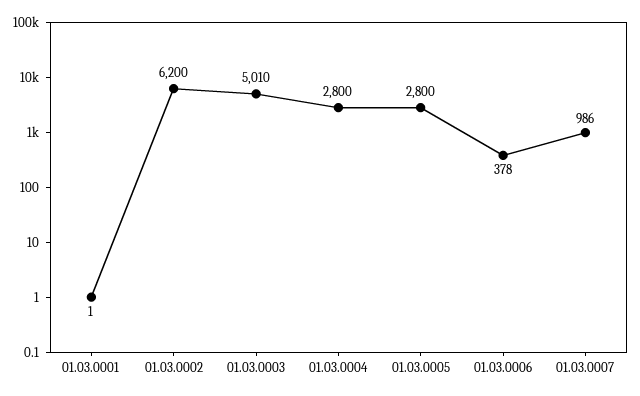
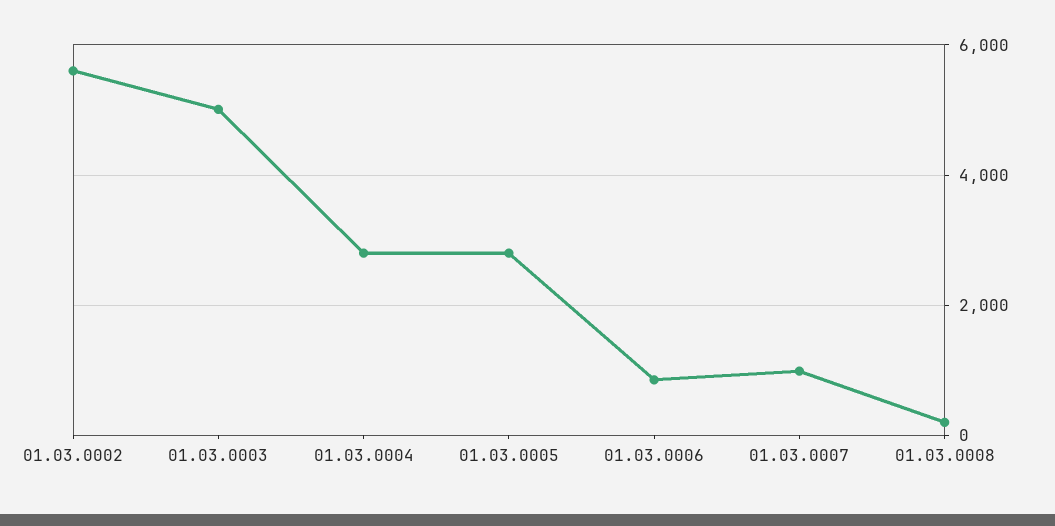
01.03.0001: 1 -> none
01.03.0002: 6200 -> 5600
01.03.0006: 378 -> 800
01.03.0008: none -> 200

